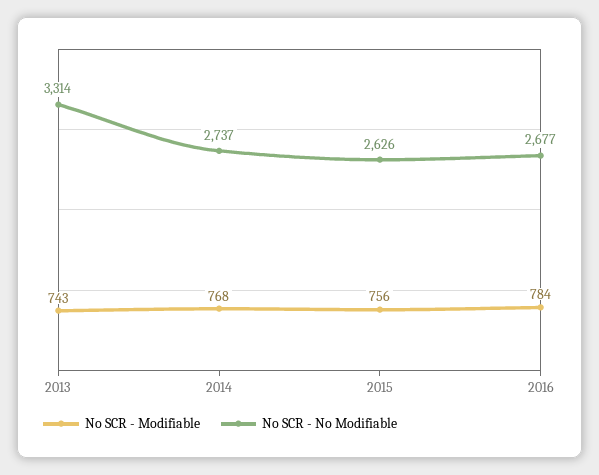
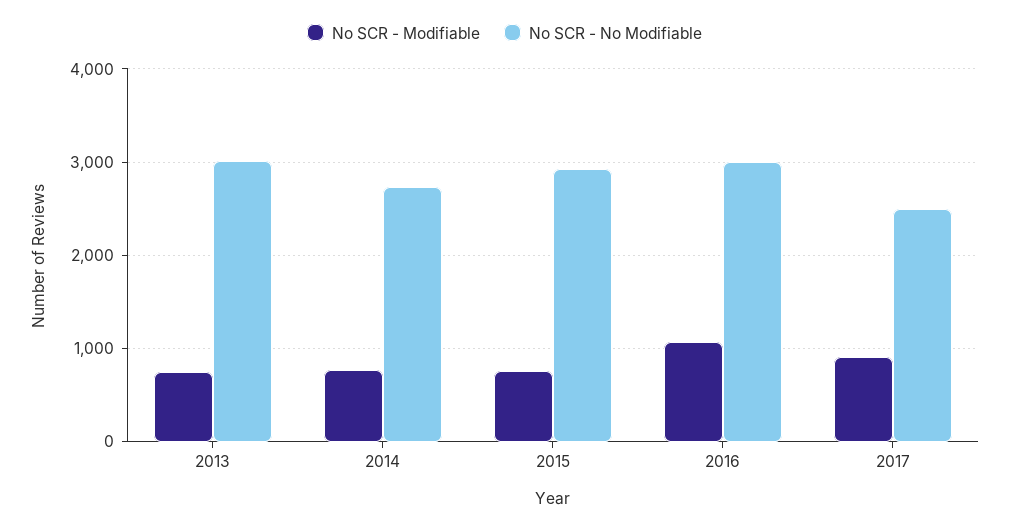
No SCR - No Modifiable, 2013: 3314 -> 3000
No SCR - No Modifiable, 2015: 2626 -> 2900
No SCR - Modifiable, 2016: 784 -> 1100
No SCR - No Modifiable, 2016: 2677 -> 3000
No SCR - Modifiable, 2017: none -> 900
No SCR - No Modifiable, 2017: none -> 2500

